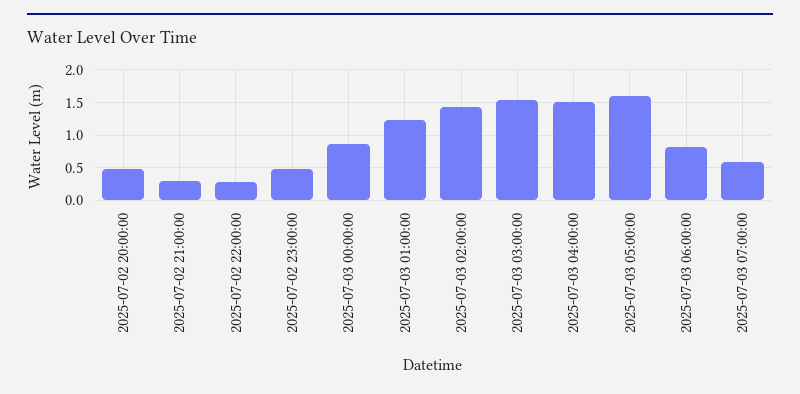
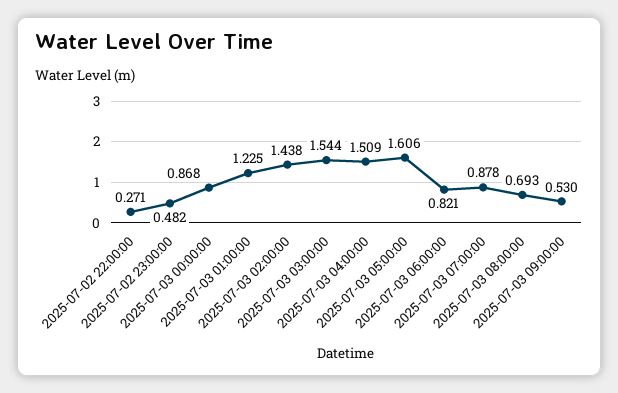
2025-07-02 20:00:00: 0.5 -> none
2025-07-02 21:00:00: 0.3 -> none
2025-07-03 07:00:00: 0.6 -> 0.878
2025-07-03 08:00:00: none -> 0.693
2025-07-03 09:00:00: none -> 0.53

